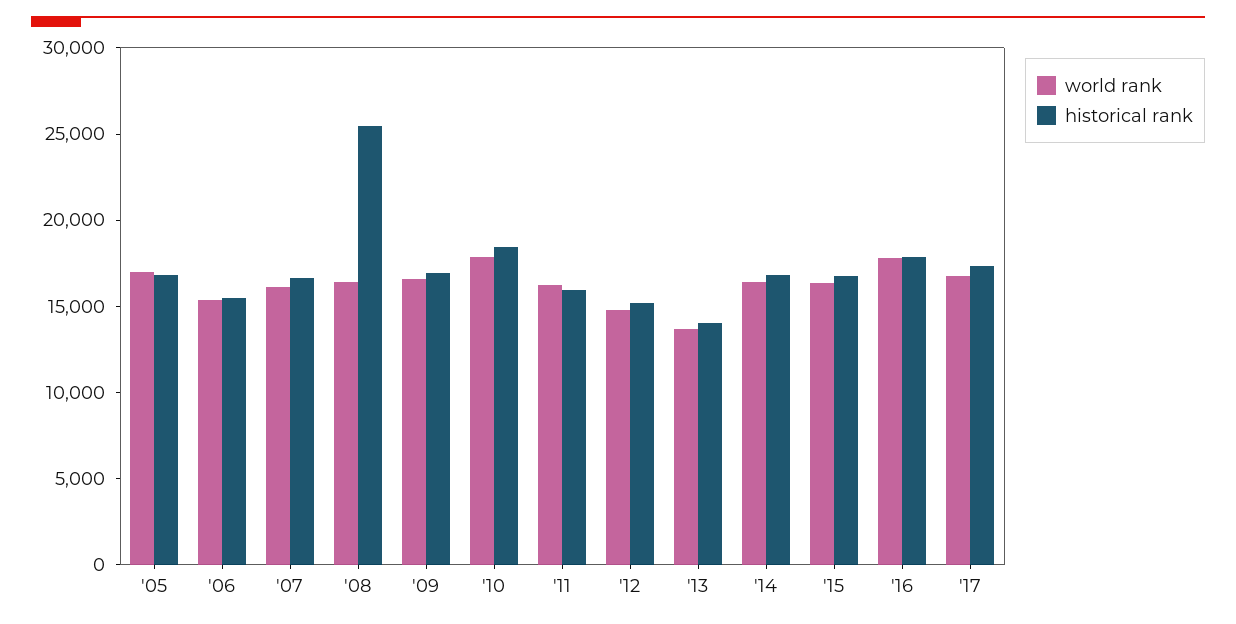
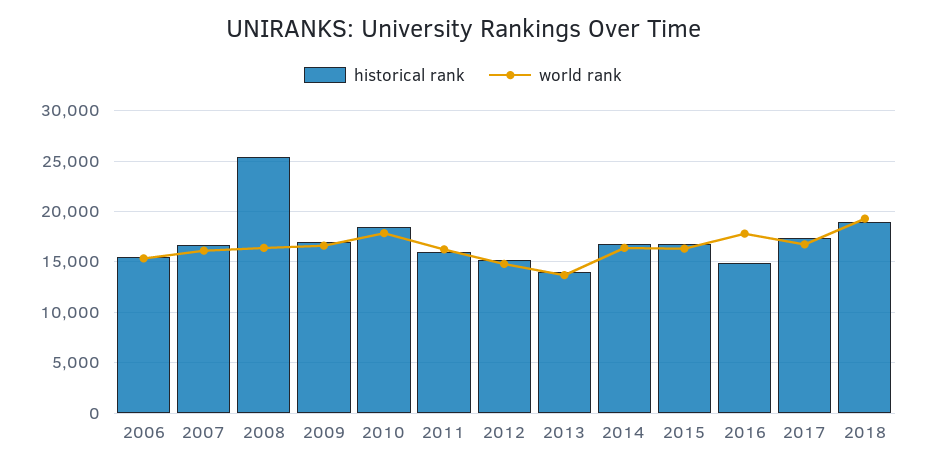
world rank, '05: 17000 -> none
historical rank, '05: 17000 -> none
historical rank, '16: 18000 -> 15000
historical rank, 2018: none -> 19000
world rank, 2018: none -> 19000

